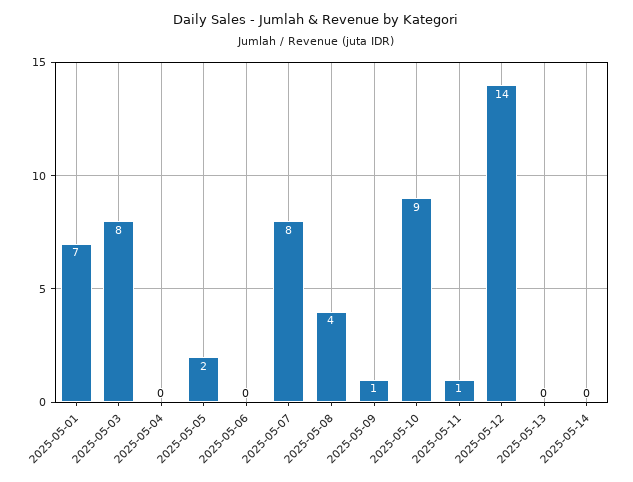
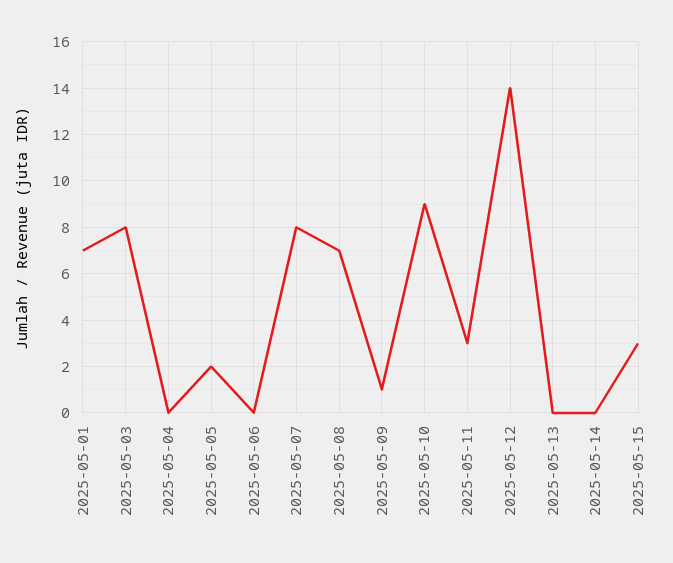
2025-05-08: 4 -> 7
2025-05-11: 1 -> 3
2025-05-15: none -> 3

